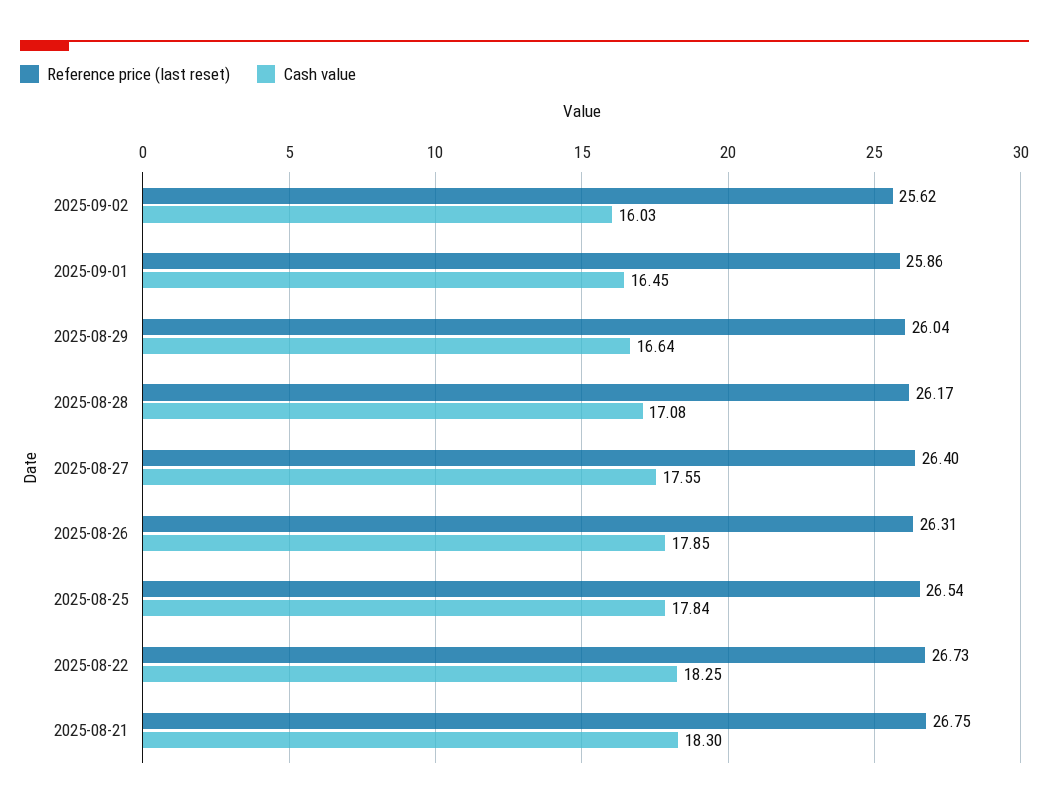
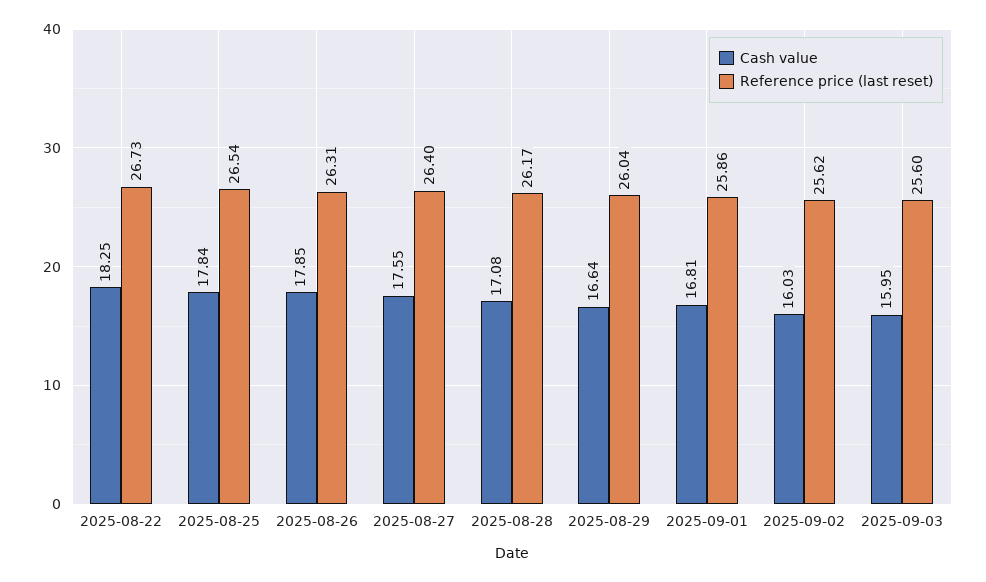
Cash value, 2025-09-01: 16.45 -> 16.81
Reference price (last reset), 2025-08-21: 26.75 -> none
Cash value, 2025-08-21: 18.3 -> none
Cash value, 2025-09-03: none -> 15.95
Reference price (last reset), 2025-09-03: none -> 25.6

